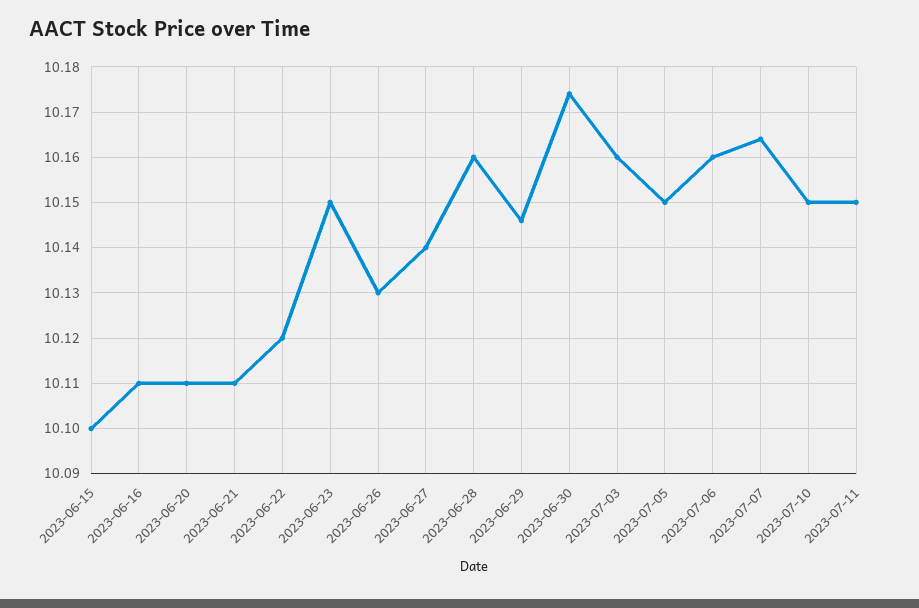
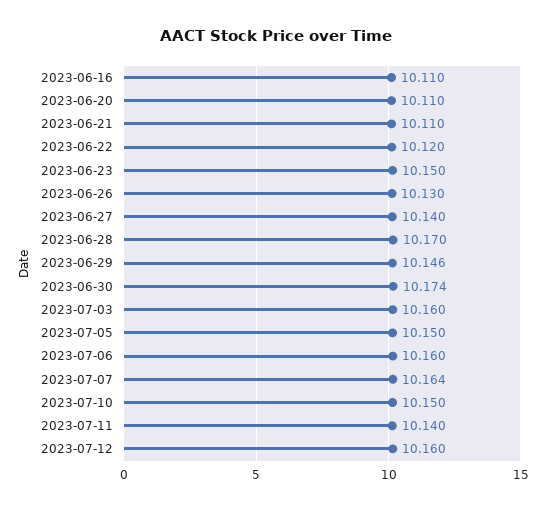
2023-06-15: 10.1 -> none
2023-06-28: 10.16 -> 10.17
2023-07-11: 10.15 -> 10.14
2023-07-12: none -> 10.16

